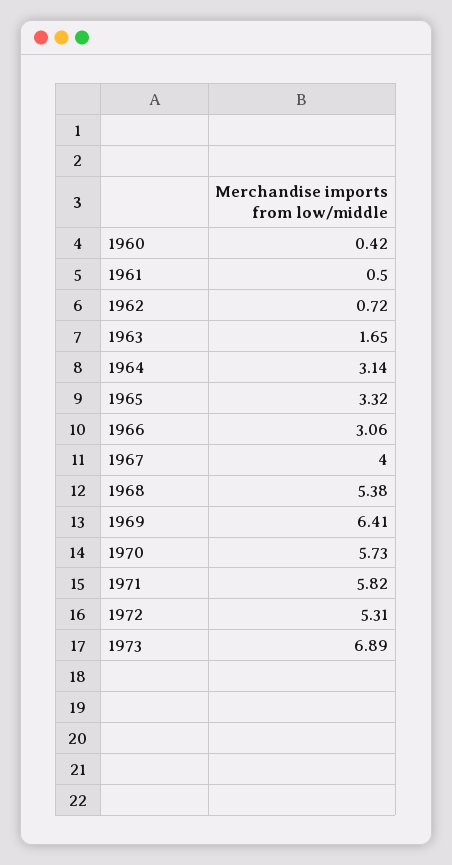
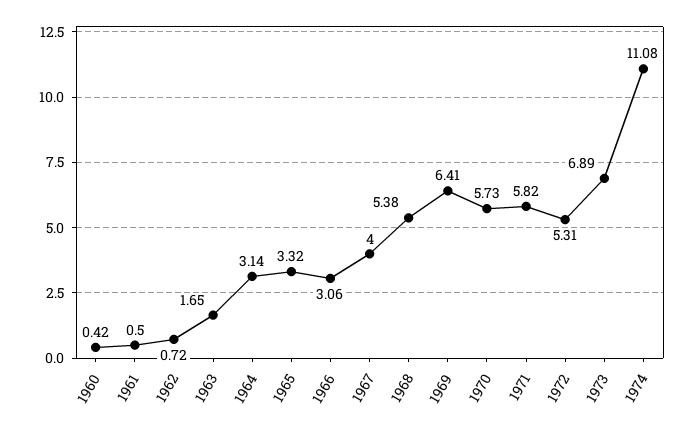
1974: none -> 11.08

